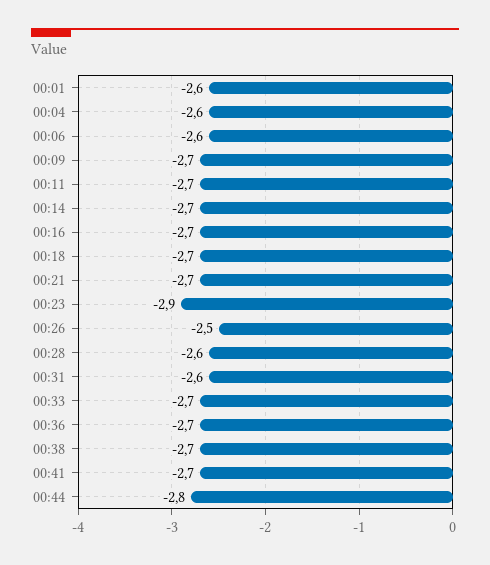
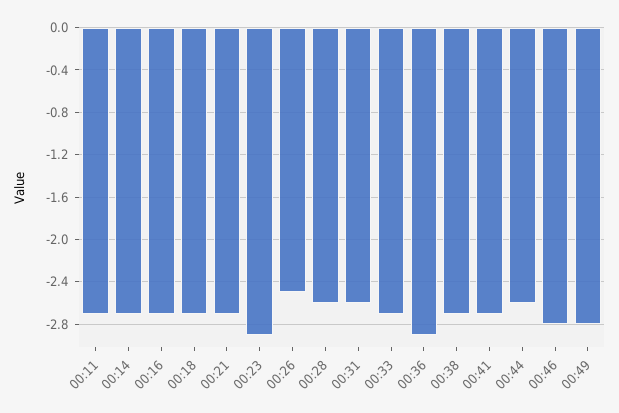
00:01: -2.6 -> none
00:04: -2.6 -> none
00:06: -2.6 -> none
00:09: -2.7 -> none
00:36: -2.7 -> -2.9
00:44: -2.8 -> -2.6
00:46: none -> -2.8
00:49: none -> -2.8

